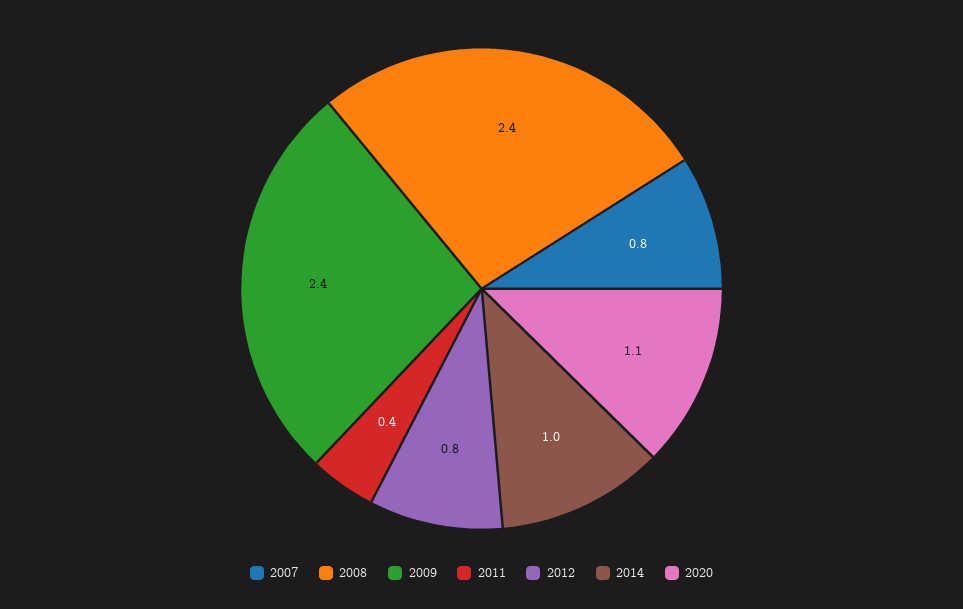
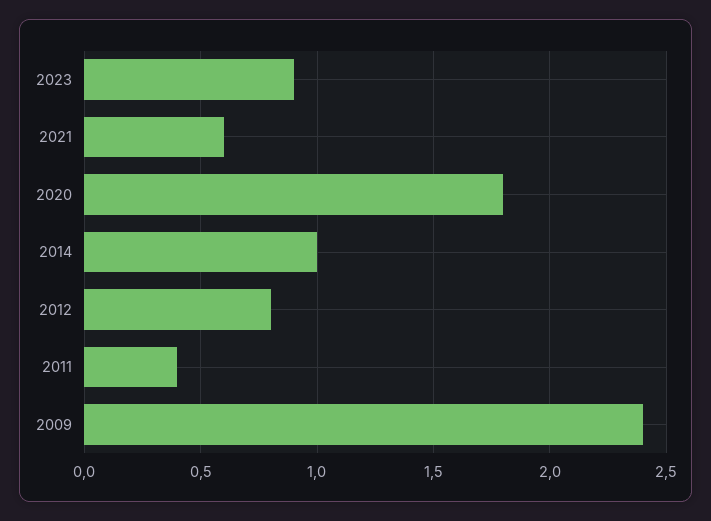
2007: 0.8 -> none
2008: 2.4 -> none
2020: 1.1 -> 1.8
2023: none -> 0.9
2021: none -> 0.6

